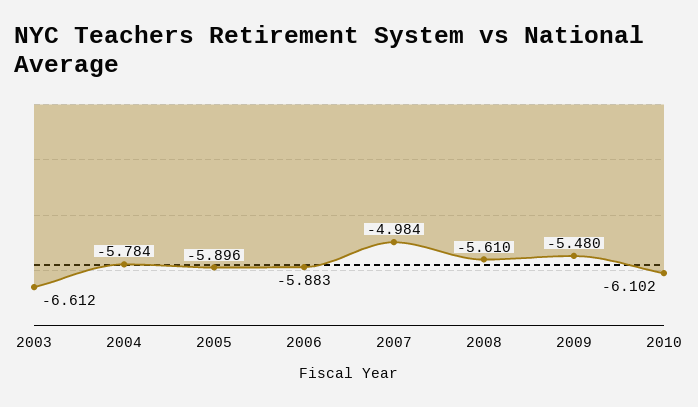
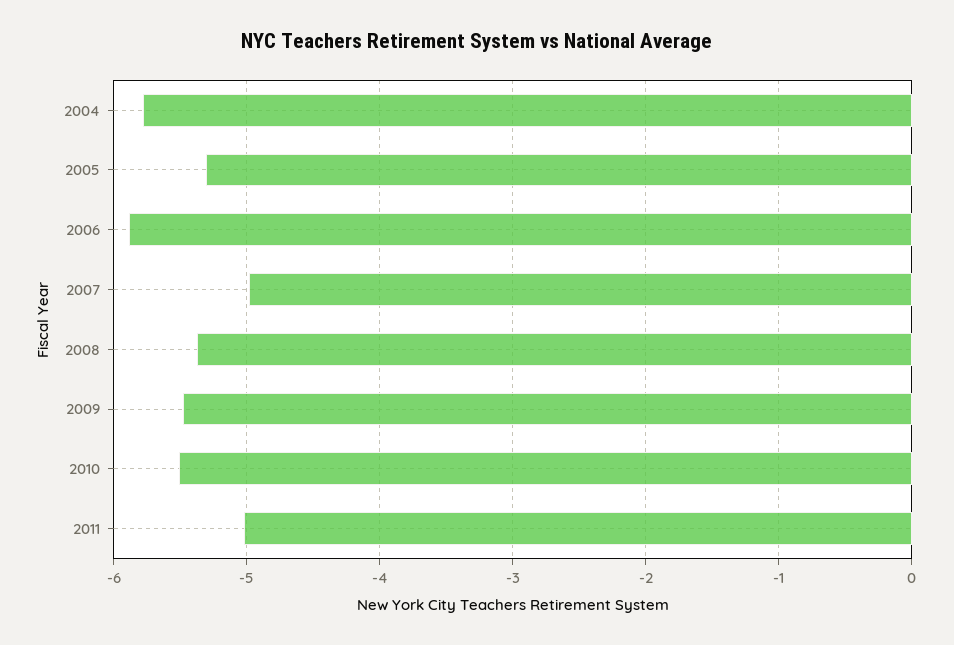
2003: -6.612 -> none
2005: -5.896 -> -5.3
2008: -5.61 -> -5.4
2010: -6.102 -> -5.5
2011: none -> -5

